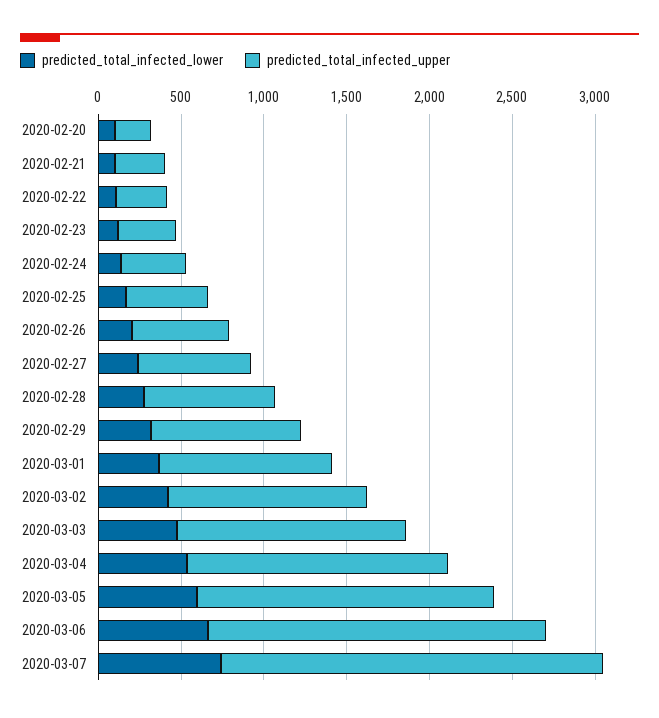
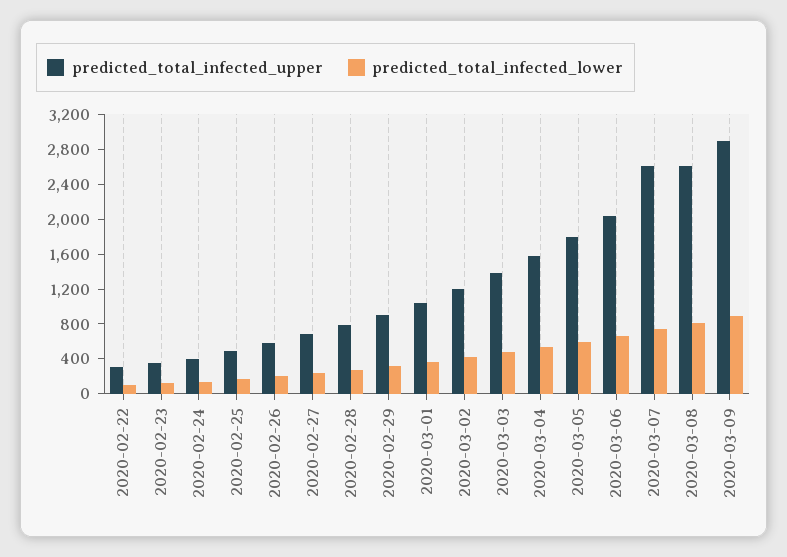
predicted_total_infected_lower, 2020-02-20: 100 -> none
predicted_total_infected_upper, 2020-02-20: 200 -> none
predicted_total_infected_lower, 2020-02-21: 100 -> none
predicted_total_infected_upper, 2020-02-21: 300 -> none
predicted_total_infected_upper, 2020-03-07: 2300 -> 2600
predicted_total_infected_upper, 2020-03-08: none -> 2600
predicted_total_infected_lower, 2020-03-08: none -> 800
predicted_total_infected_upper, 2020-03-09: none -> 2900
predicted_total_infected_lower, 2020-03-09: none -> 900

